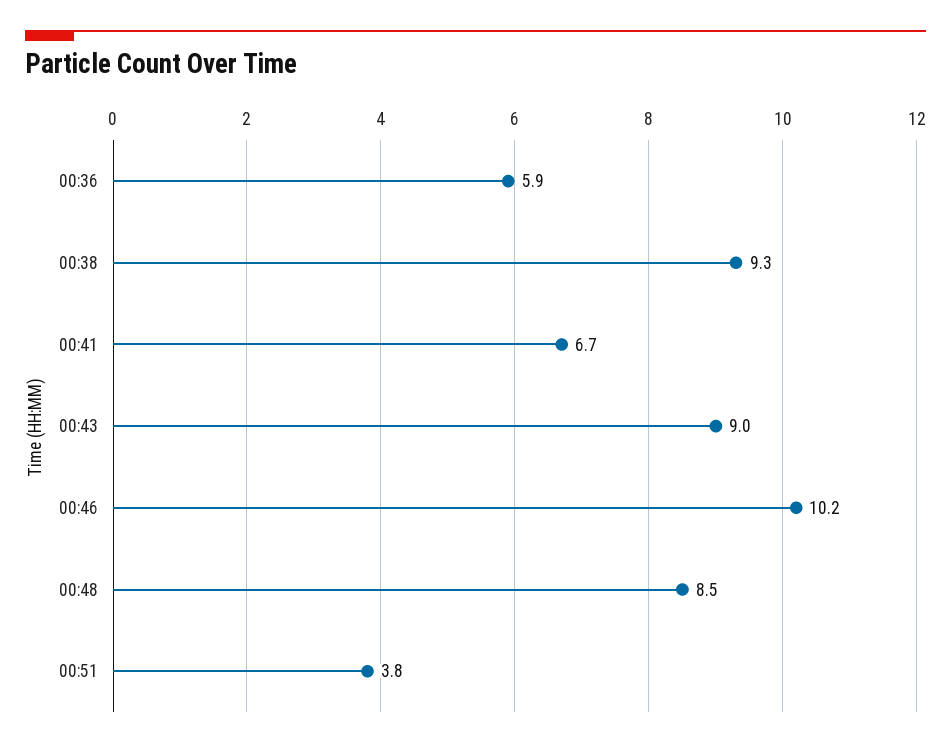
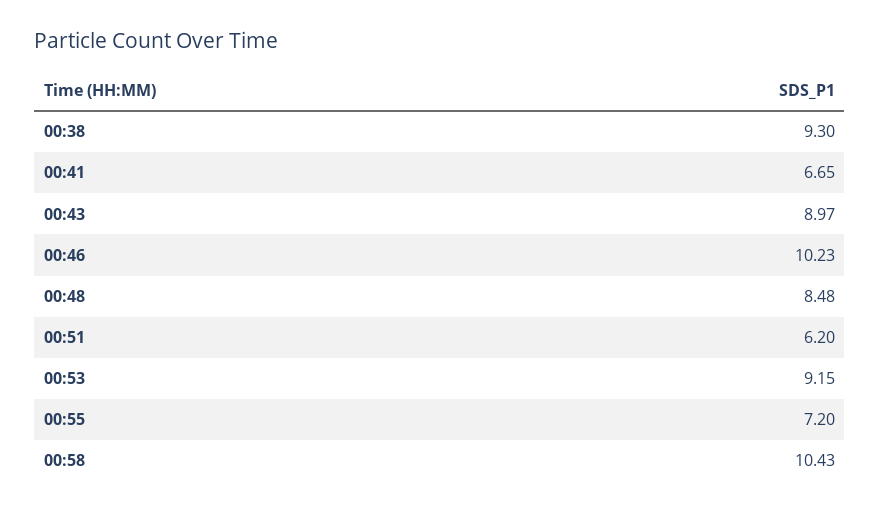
00:36: 5.9 -> none
00:51: 3.8 -> 6.2
00:53: none -> 9.15
00:55: none -> 7.2
00:58: none -> 10.43

